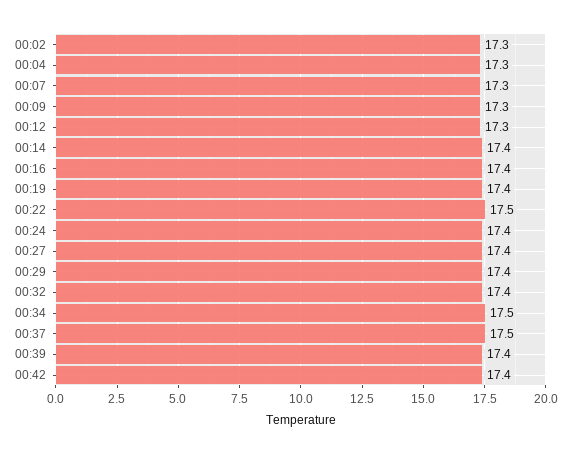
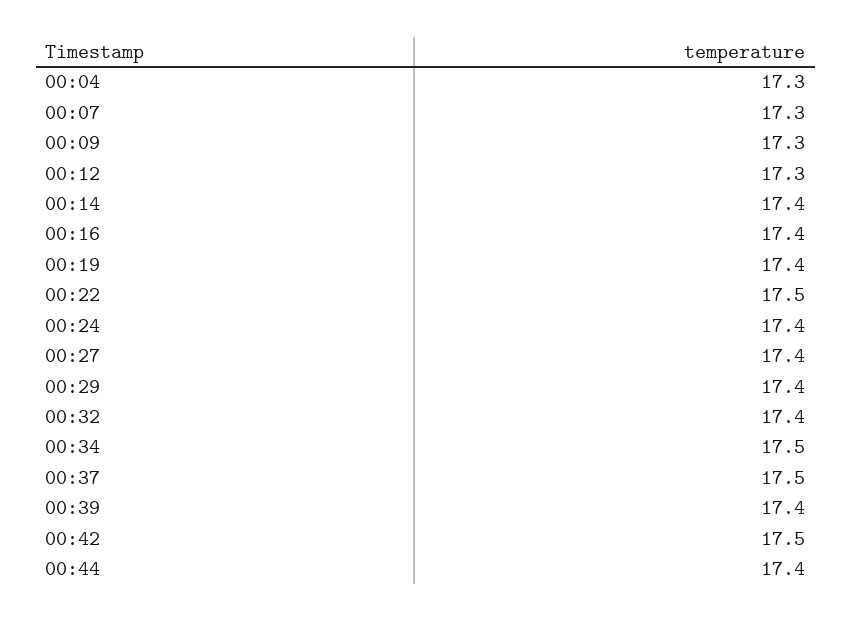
00:02: 17.3 -> none
00:42: 17.4 -> 17.5
00:44: none -> 17.4

